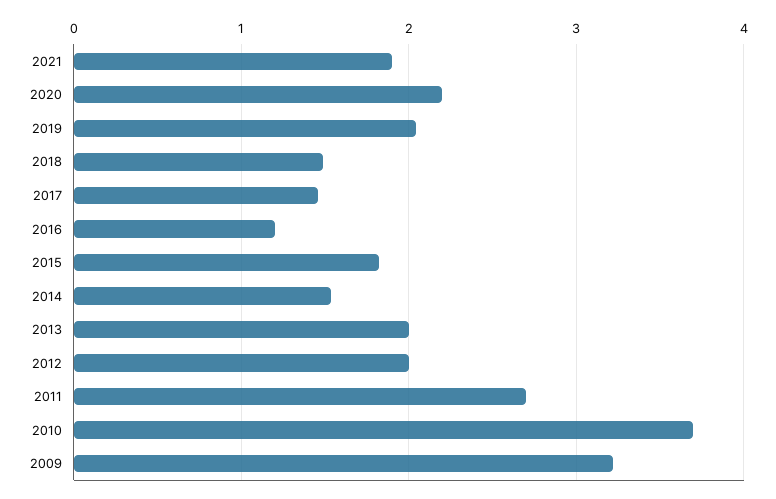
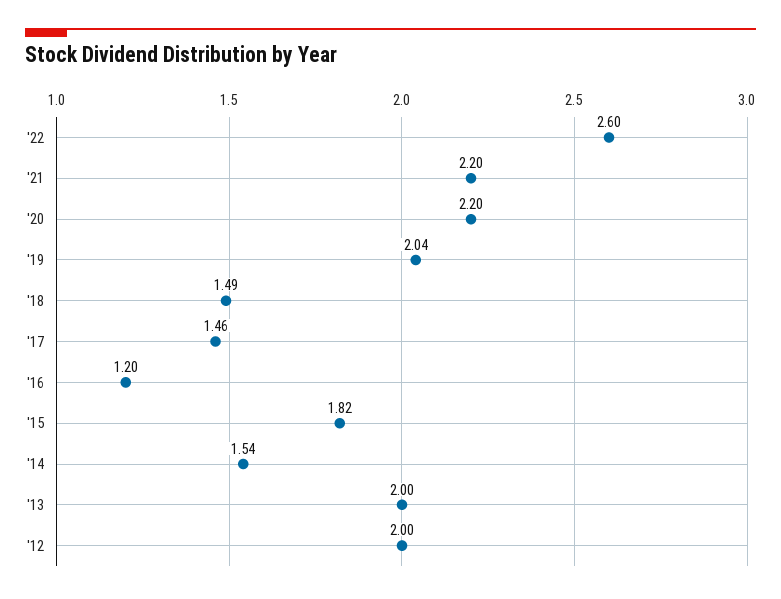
2021: 1.9 -> 2.2
2011: 2.7 -> none
2010: 3.7 -> none
2009: 3.2 -> none
'22: none -> 2.6

